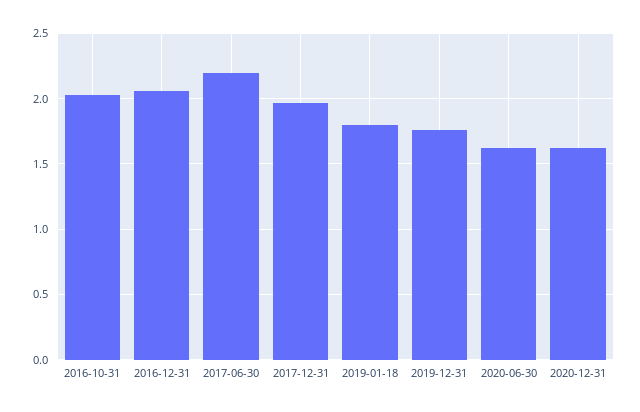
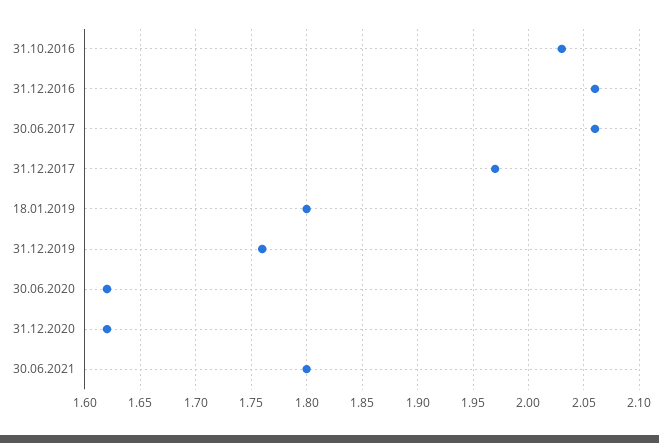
2017-06-30: 2.2 -> 2.06
30.06.2021: none -> 1.8

